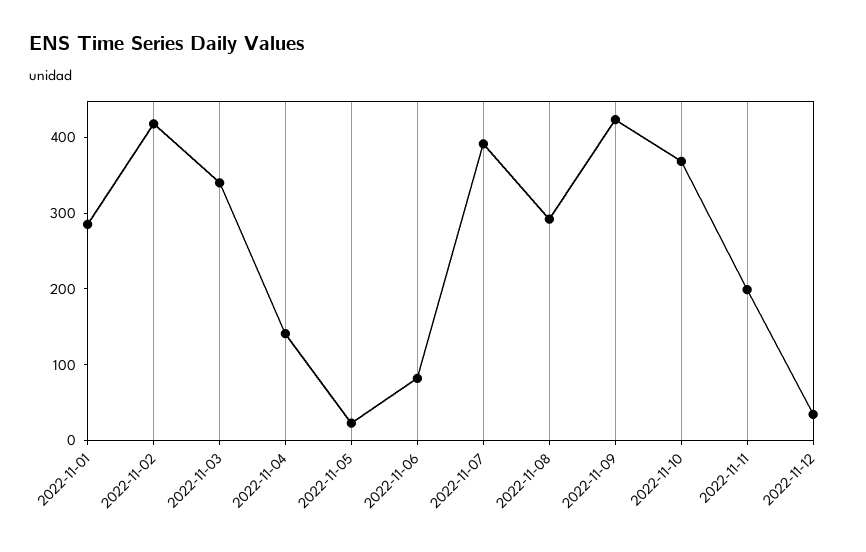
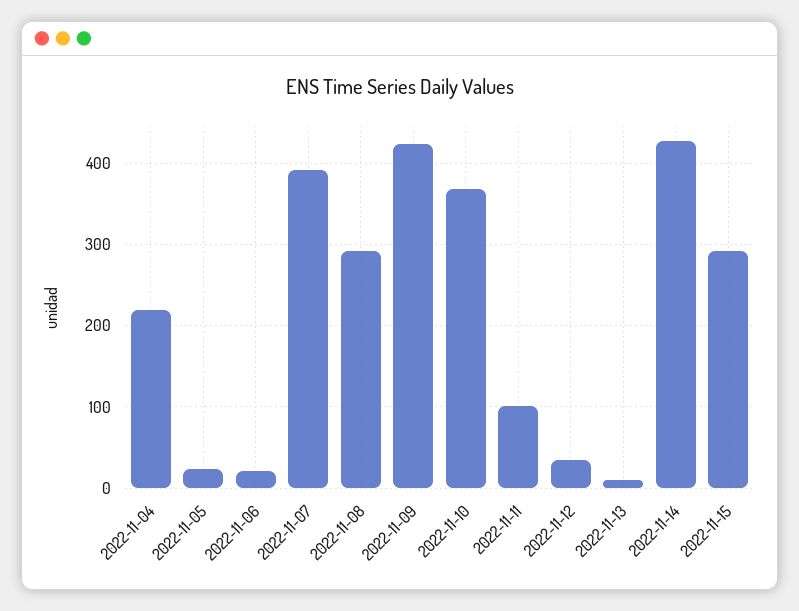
2022-11-01: 280 -> none
2022-11-02: 420 -> none
2022-11-03: 340 -> none
2022-11-04: 140 -> 220
2022-11-06: 80 -> 20
2022-11-11: 200 -> 100
2022-11-13: none -> 10
2022-11-14: none -> 430
2022-11-15: none -> 290

